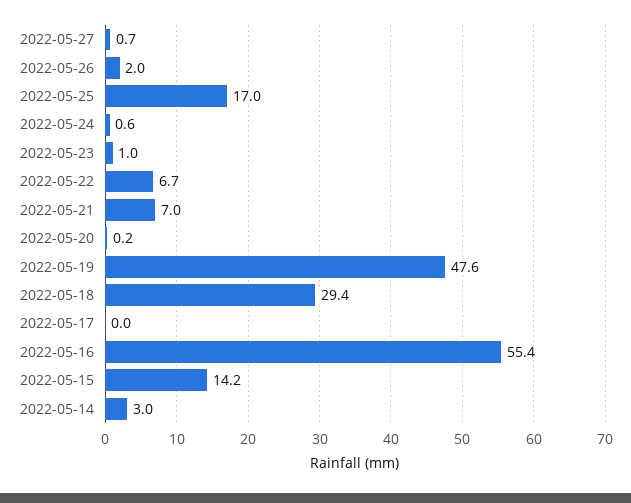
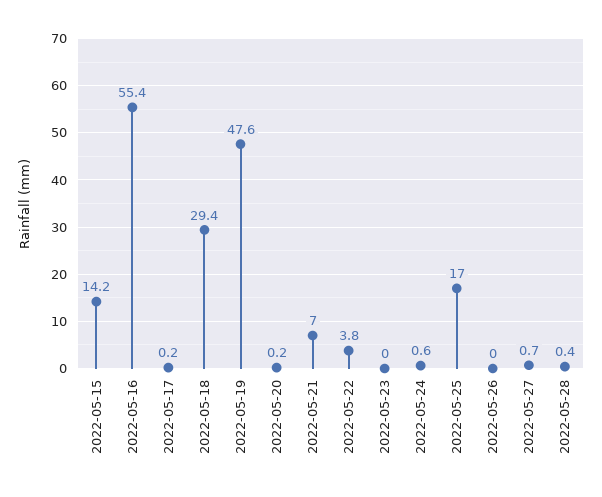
2022-05-26: 2 -> 0
2022-05-23: 1 -> 0
2022-05-22: 6.7 -> 3.8
2022-05-17: 0 -> 0.2
2022-05-14: 3 -> none
2022-05-28: none -> 0.4

